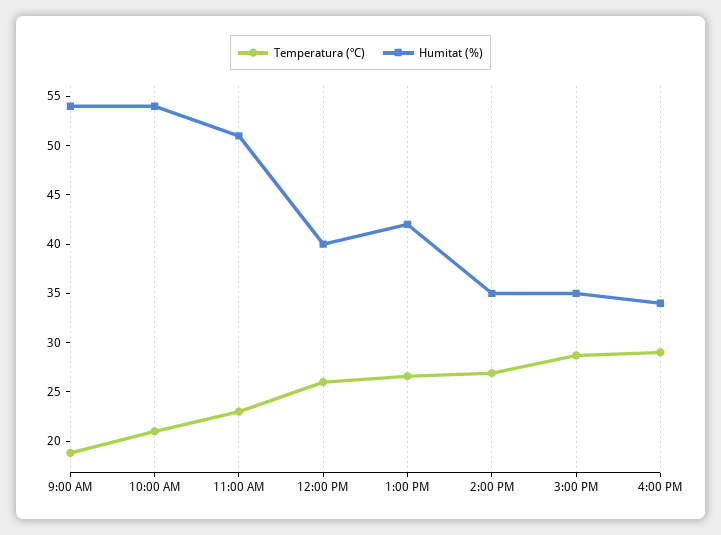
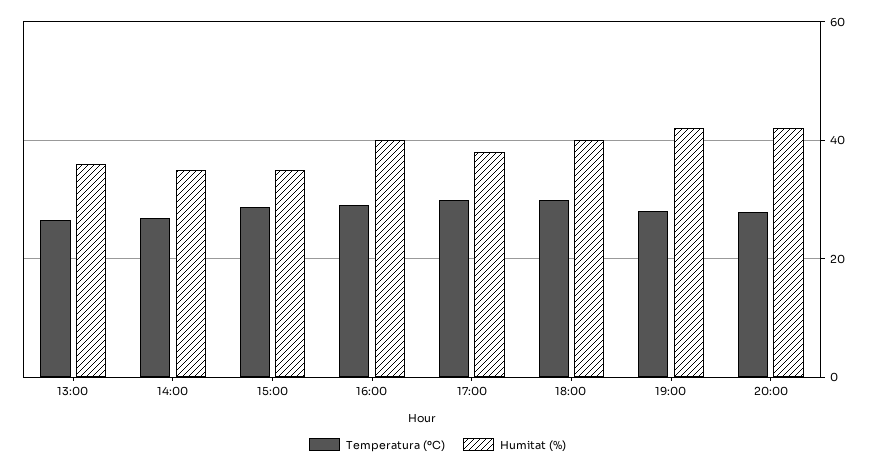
Temperatura (ºC), 9:00 AM: 19 -> none
Humitat (%), 9:00 AM: 54 -> none
Temperatura (ºC), 10:00 AM: 21 -> none
Humitat (%), 10:00 AM: 54 -> none
Temperatura (ºC), 11:00 AM: 23 -> none
Humitat (%), 11:00 AM: 51 -> none
Temperatura (ºC), 12:00 PM: 26 -> none
Humitat (%), 12:00 PM: 40 -> none
Humitat (%), 1:00 PM: 42 -> 36
Humitat (%), 4:00 PM: 34 -> 40
Temperatura (ºC), 17:00: none -> 30
Humitat (%), 17:00: none -> 38
Temperatura (ºC), 18:00: none -> 30
Humitat (%), 18:00: none -> 40
Temperatura (ºC), 19:00: none -> 28
Humitat (%), 19:00: none -> 42
Temperatura (ºC), 20:00: none -> 28
Humitat (%), 20:00: none -> 42

